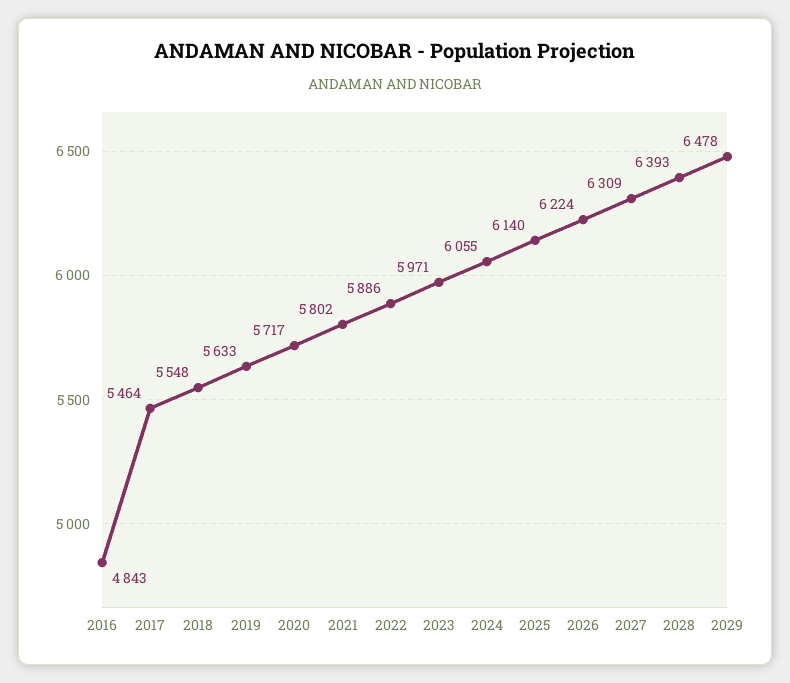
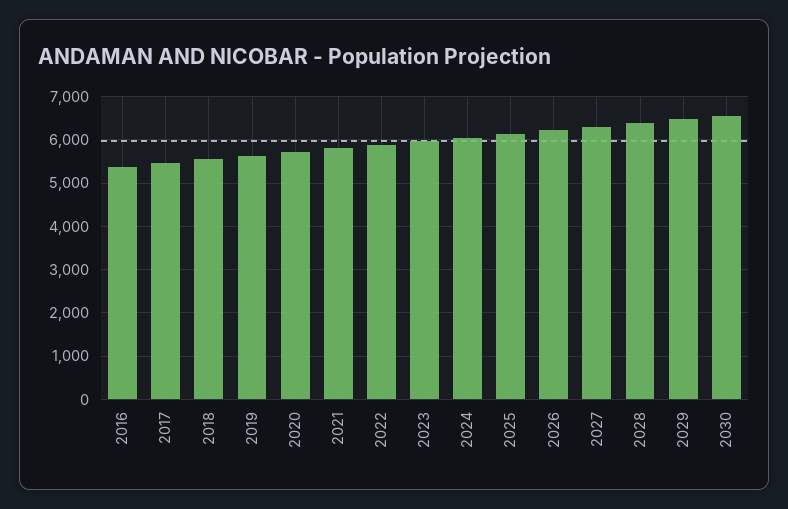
2016: 4843 -> 5400
2030: none -> 6600

